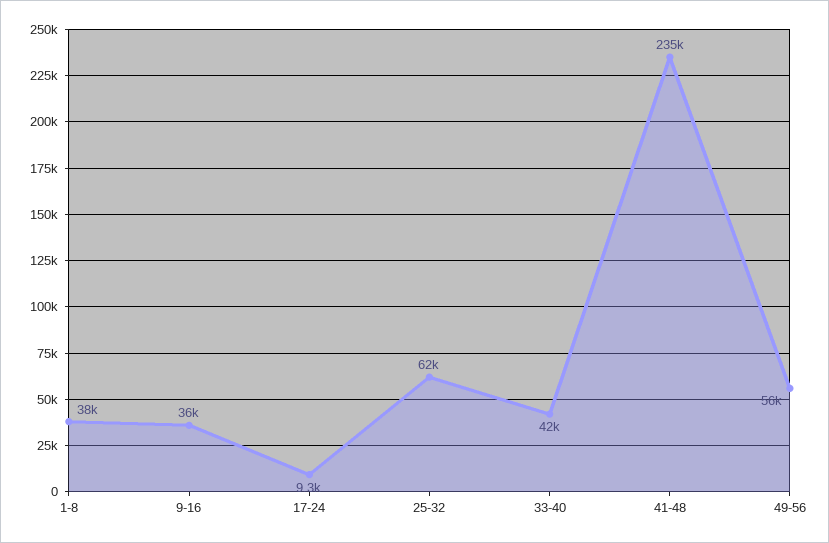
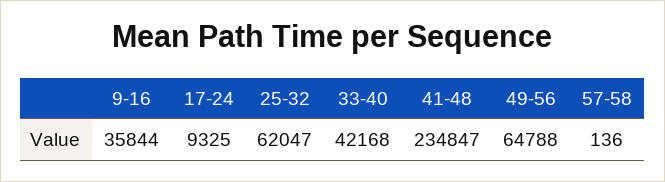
1-8: 38000 -> none
49-56: 56000 -> 64788
57-58: none -> 136

